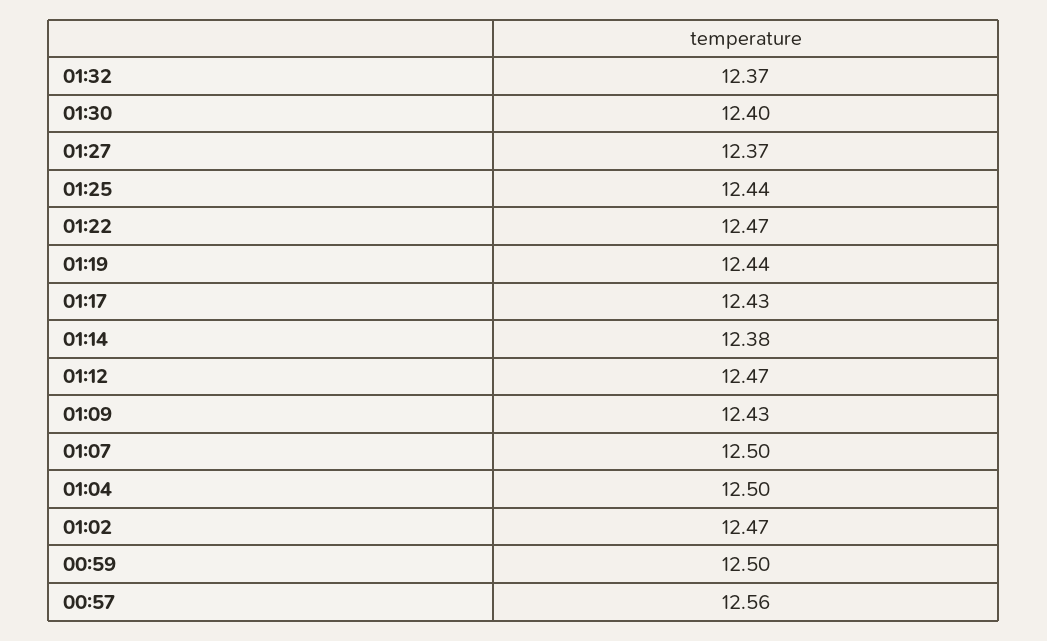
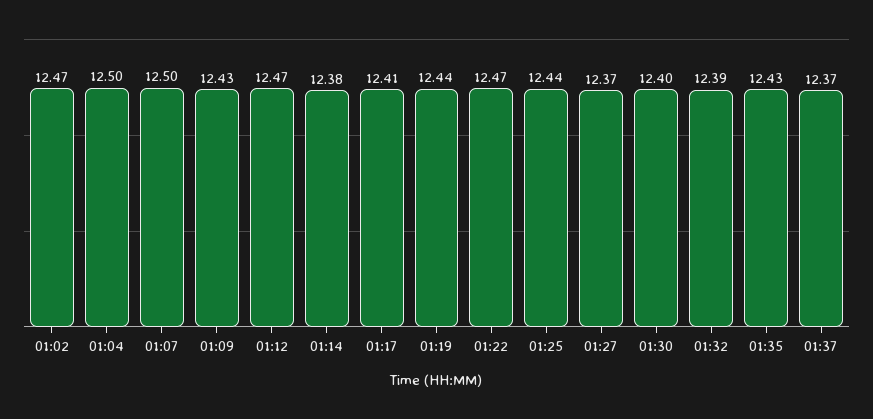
01:32: 12.37 -> 12.39
01:17: 12.43 -> 12.41
00:59: 12.5 -> none
00:57: 12.56 -> none
01:35: none -> 12.43
01:37: none -> 12.37

